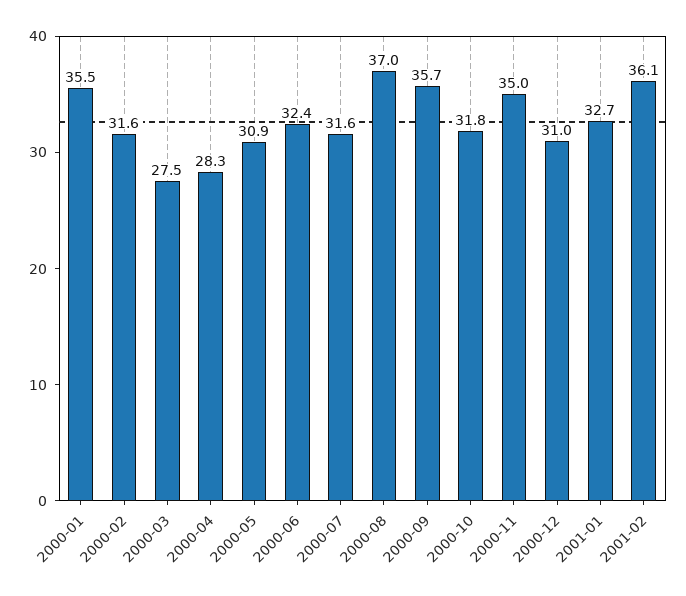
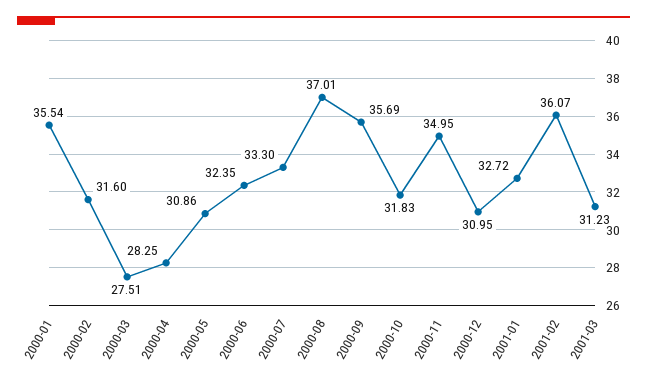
2000-07: 31.6 -> 33.3
2001-03: none -> 31.23

